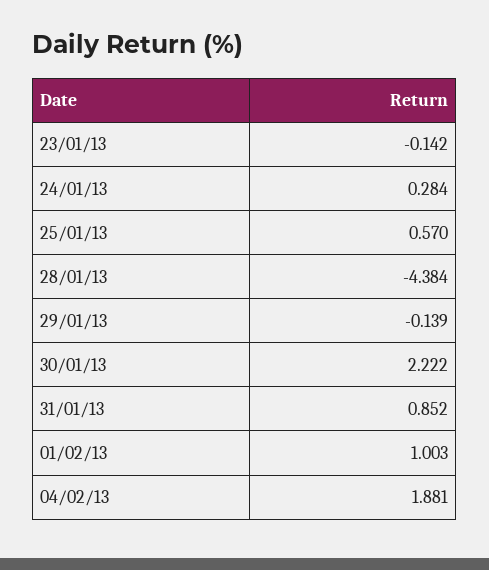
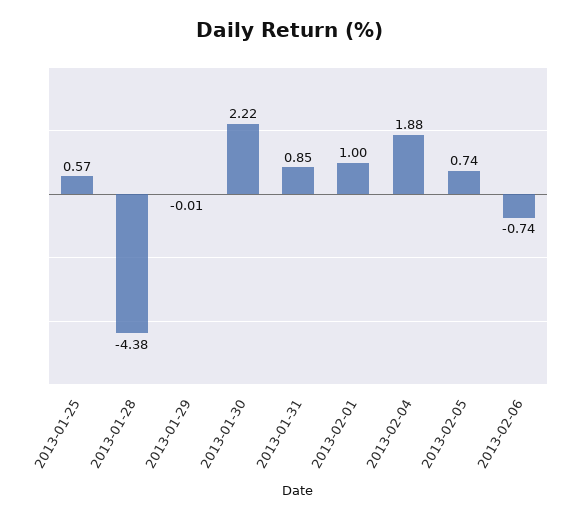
23/01/13: -0.142 -> none
24/01/13: 0.284 -> none
29/01/13: -0.139 -> -0.01
2013-02-05: none -> 0.74
2013-02-06: none -> -0.74

